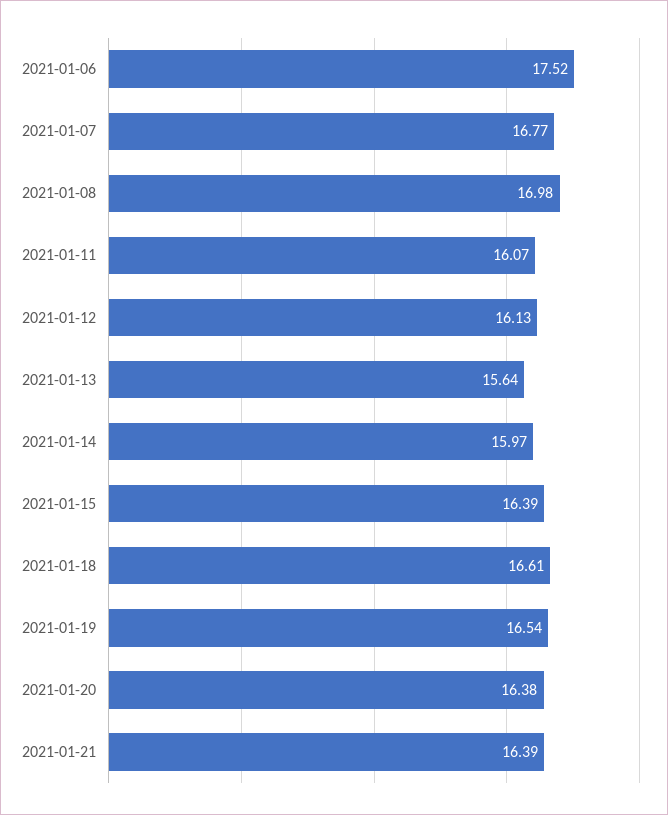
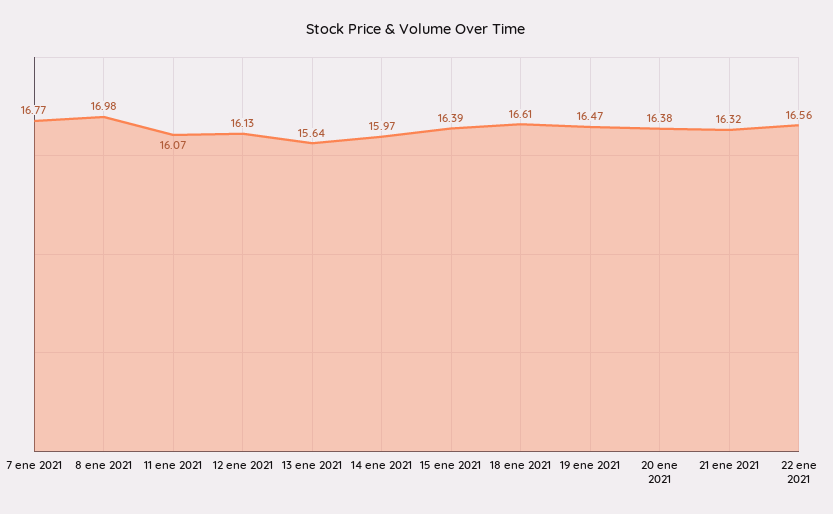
2021-01-06: 17.52 -> none
2021-01-19: 16.54 -> 16.47
2021-01-21: 16.39 -> 16.32
22 ene 2021: none -> 16.56

